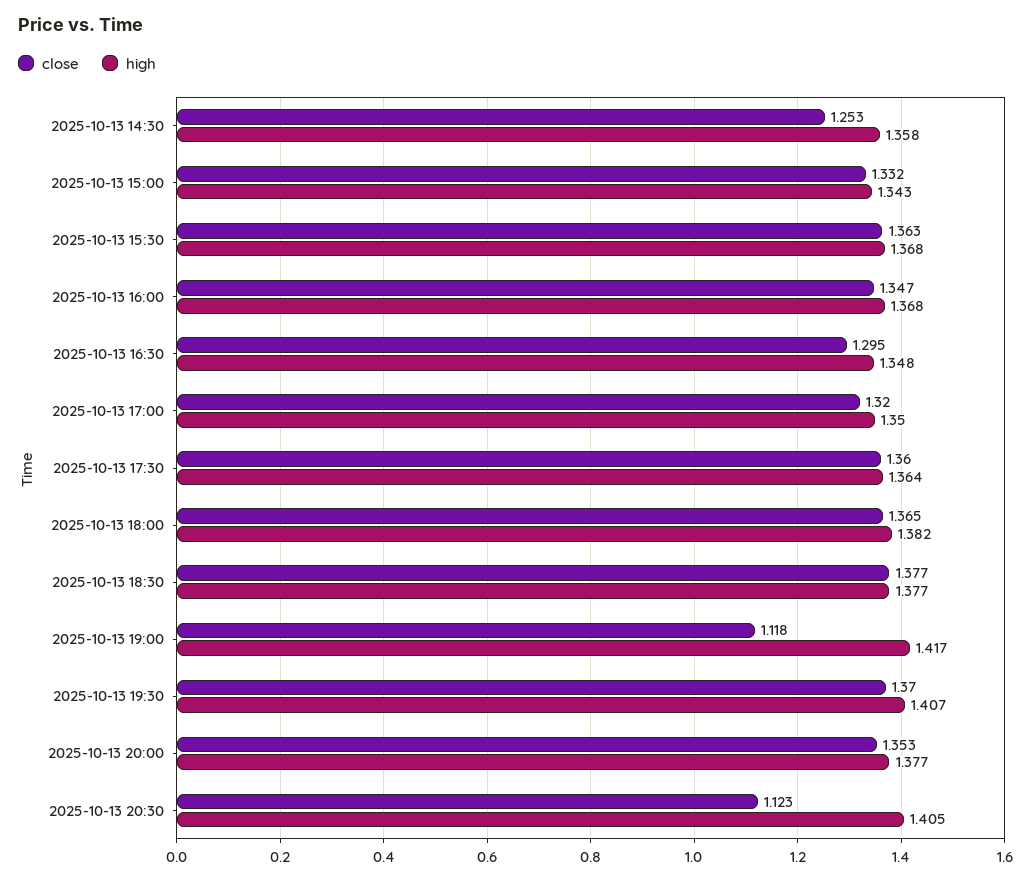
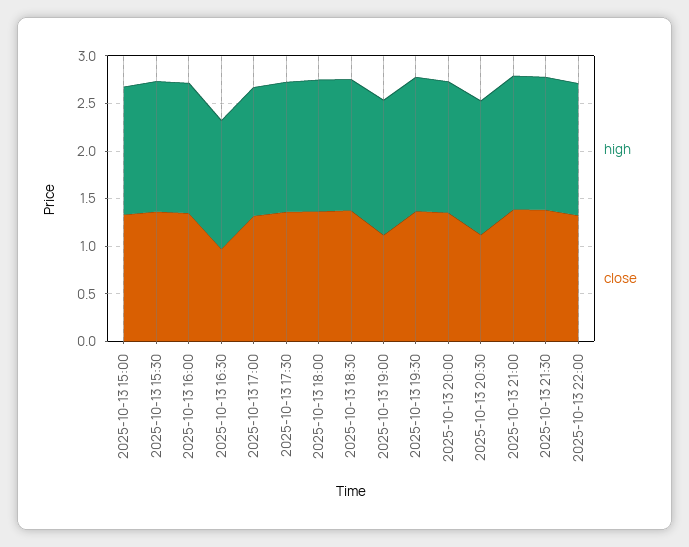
close, 2025-10-13 14:30: 1.253 -> none
high, 2025-10-13 14:30: 1.358 -> none
close, 2025-10-13 16:30: 1.295 -> 1
high, 2025-10-13 21:00: none -> 1.4
close, 2025-10-13 21:00: none -> 1.4
high, 2025-10-13 21:30: none -> 1.4
close, 2025-10-13 21:30: none -> 1.4
high, 2025-10-13 22:00: none -> 1.4
close, 2025-10-13 22:00: none -> 1.3

